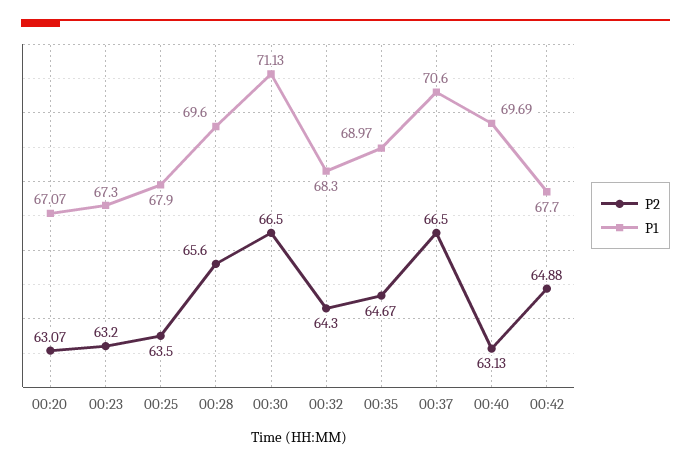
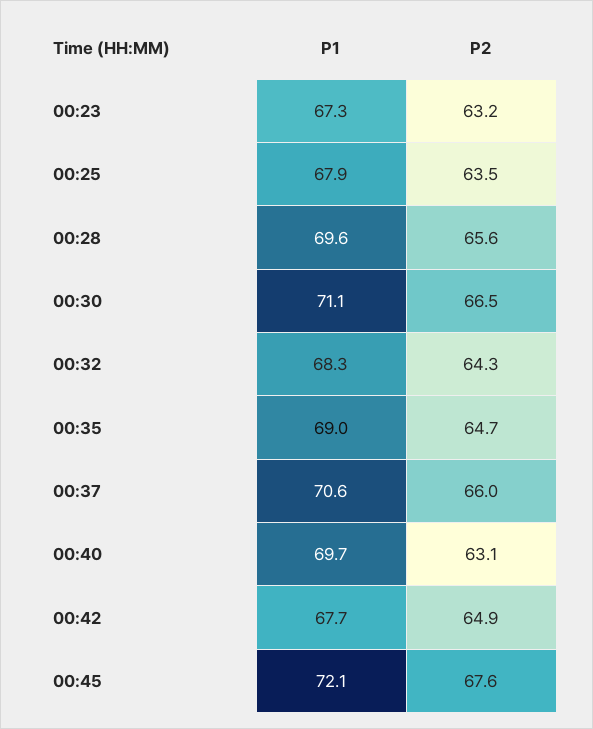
P2, 00:20: 63.07 -> none
P1, 00:20: 67.07 -> none
P2, 00:37: 66.5 -> 66
P1, 00:45: none -> 72.1
P2, 00:45: none -> 67.6

